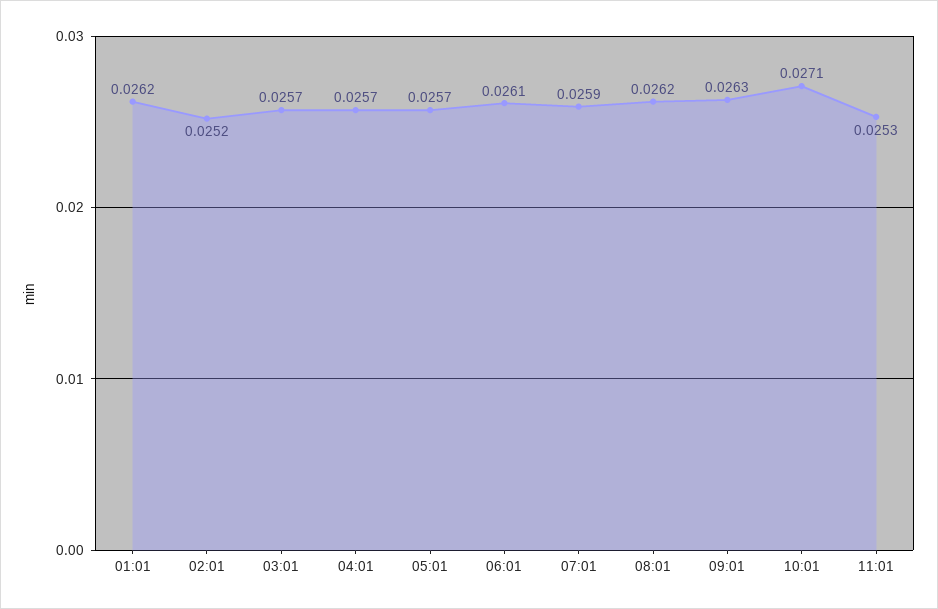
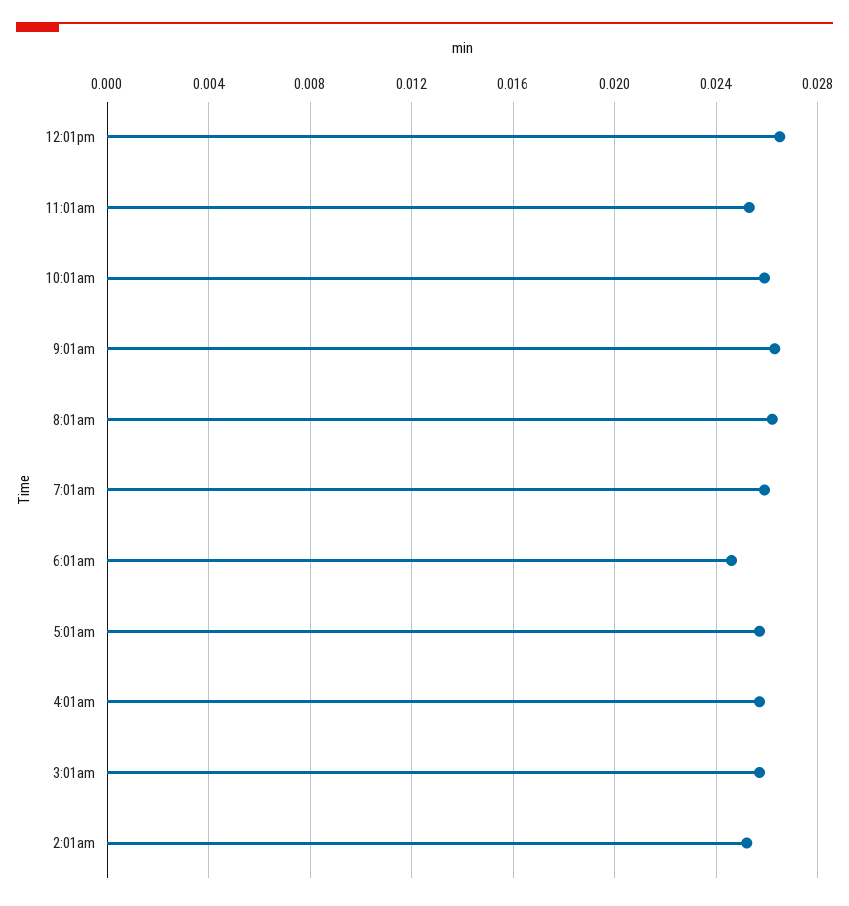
01:01: 0.0262 -> none
06:01: 0.0261 -> 0.0245
10:01: 0.0271 -> 0.026
12:01pm: none -> 0.0265

